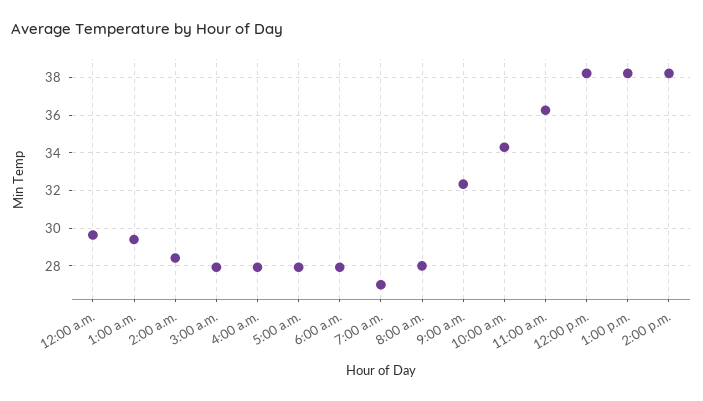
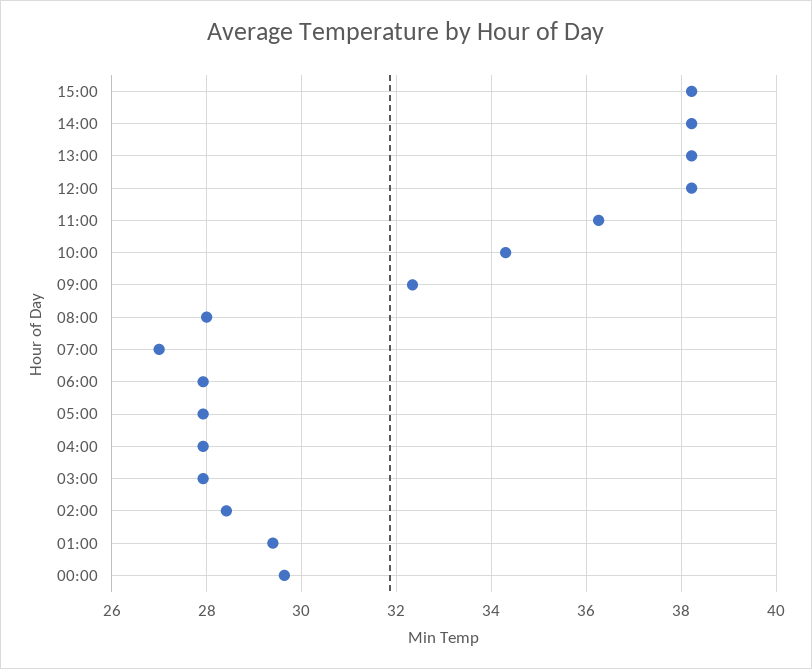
15:00: none -> 38.2

